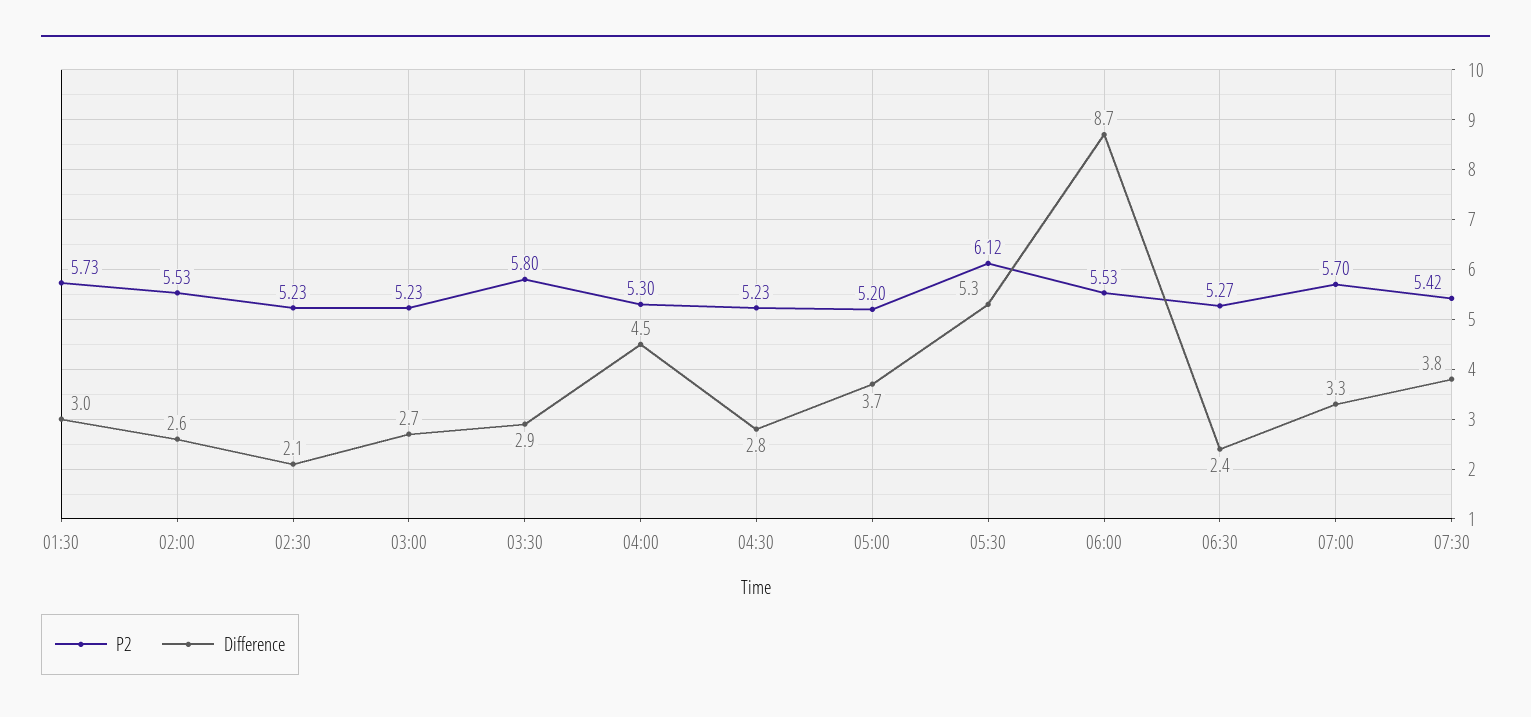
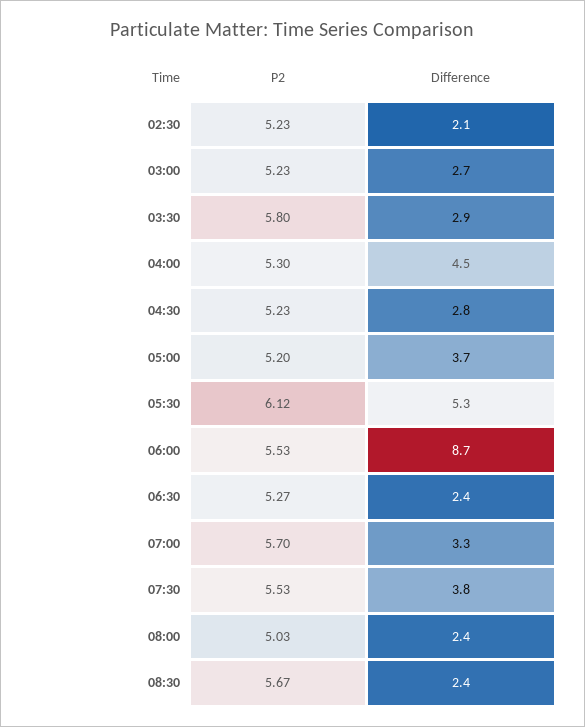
P2, 01:30: 5.73 -> none
Difference, 01:30: 3 -> none
P2, 02:00: 5.53 -> none
Difference, 02:00: 2.6 -> none
P2, 07:30: 5.42 -> 5.53
P2, 08:00: none -> 5.03
Difference, 08:00: none -> 2.4
P2, 08:30: none -> 5.67
Difference, 08:30: none -> 2.4

